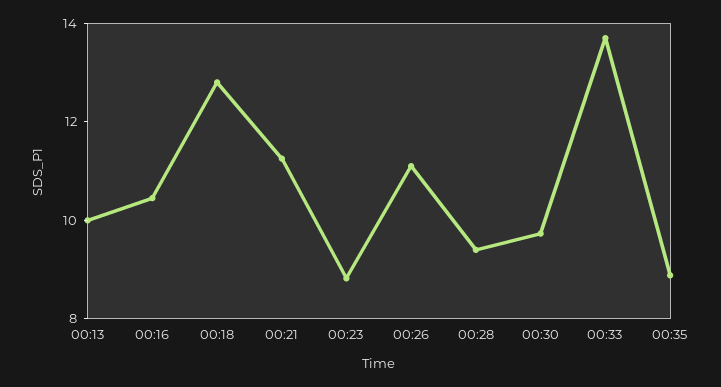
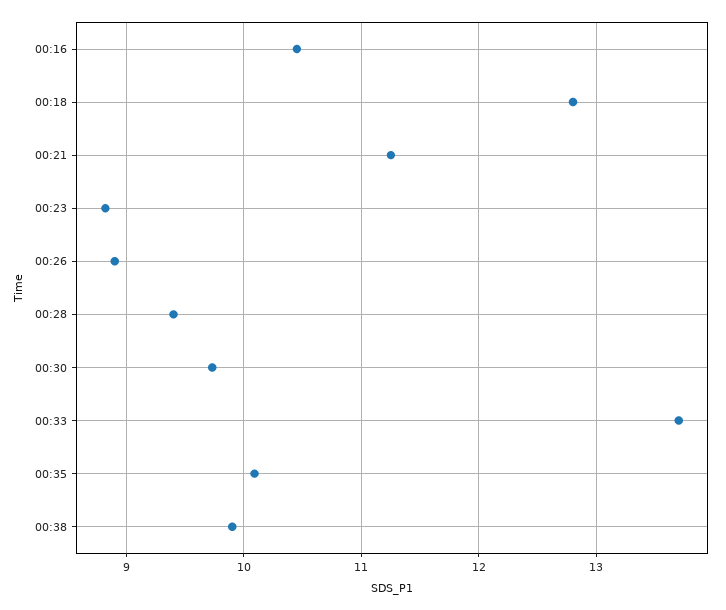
00:13: 10 -> none
00:26: 11 -> 8.9
00:35: 9 -> 10.1
00:38: none -> 9.9

